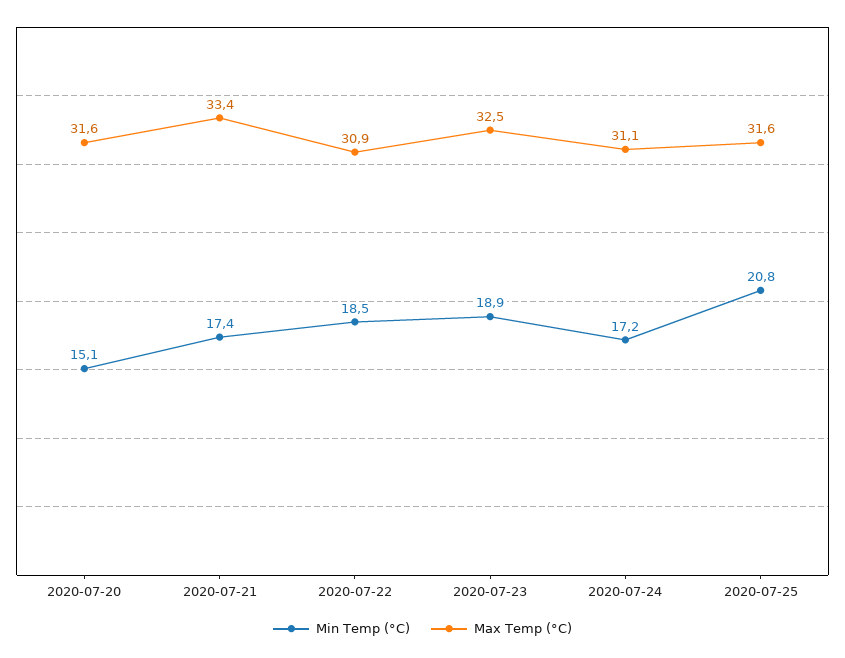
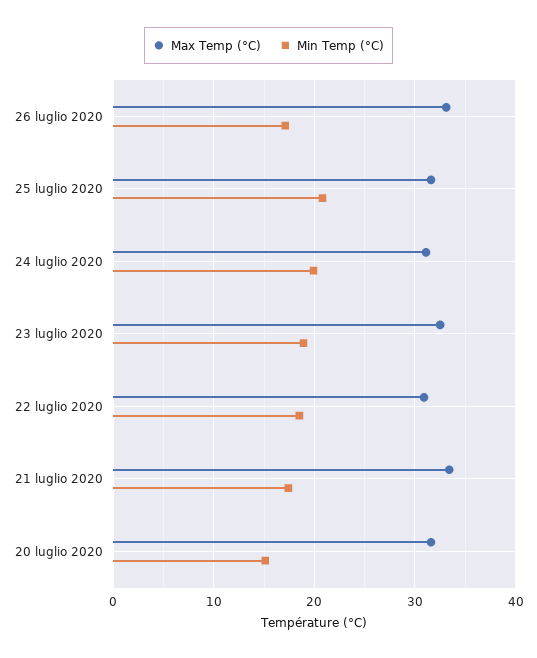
Min Temp (°C), 2020-07-24: 17.2 -> 20
Max Temp (°C), 26 luglio 2020: none -> 33
Min Temp (°C), 26 luglio 2020: none -> 17

